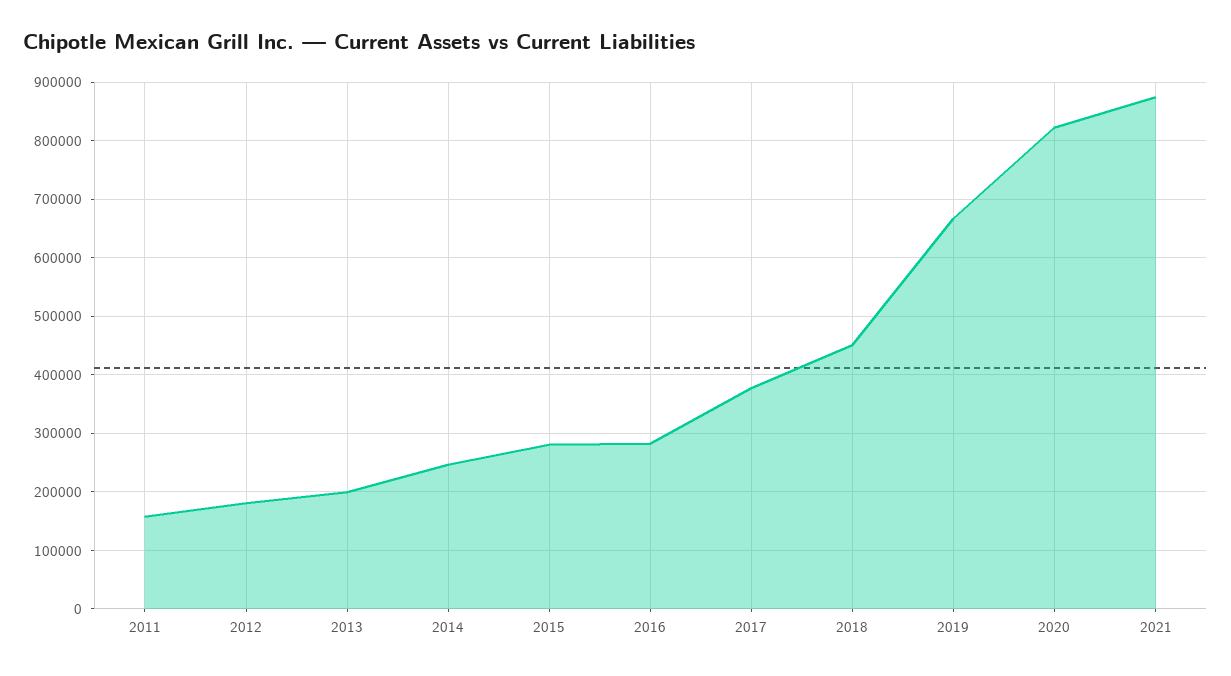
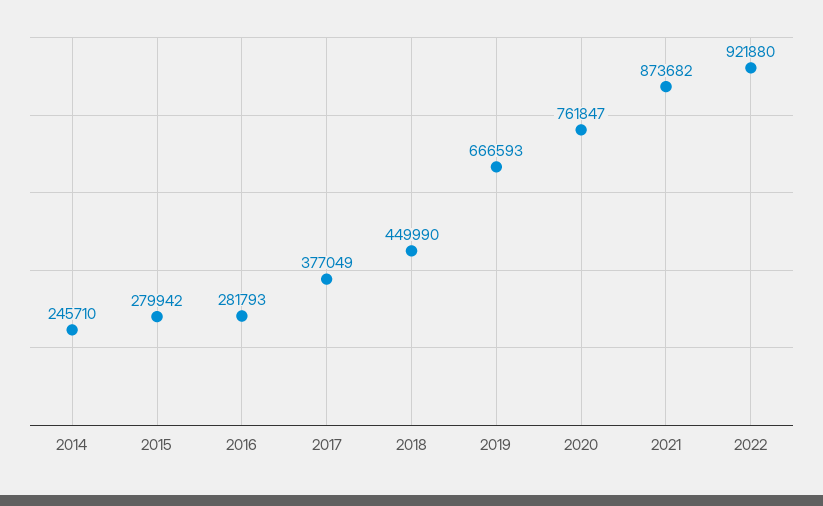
2011: 160000 -> none
2012: 180000 -> none
2013: 200000 -> none
2020: 820000 -> 761847
2022: none -> 921880

